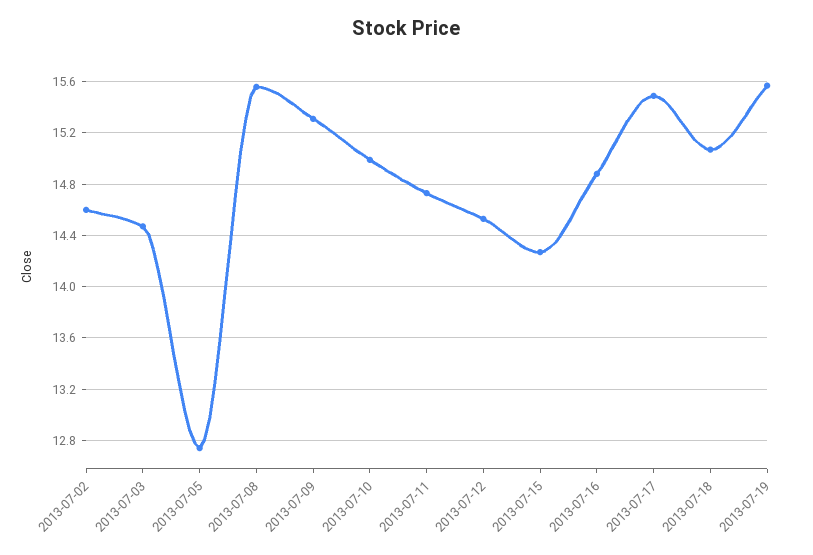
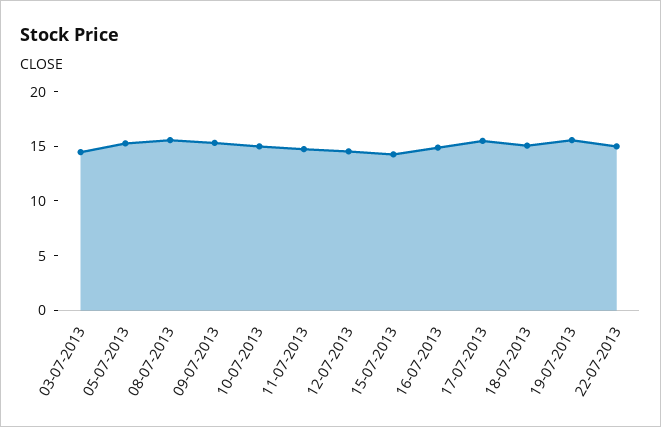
2013-07-02: 14.6 -> none
2013-07-05: 12.75 -> 15
22-07-2013: none -> 15

